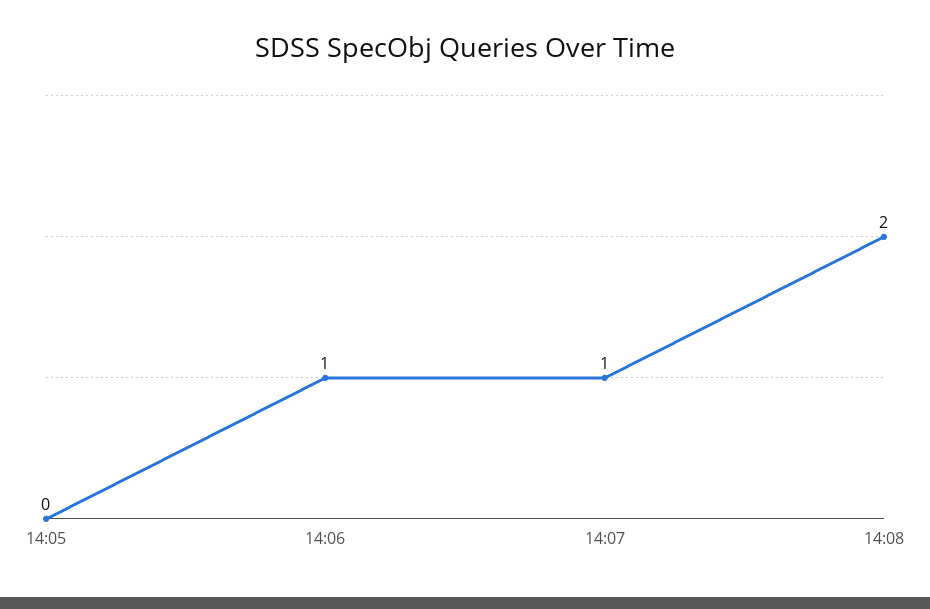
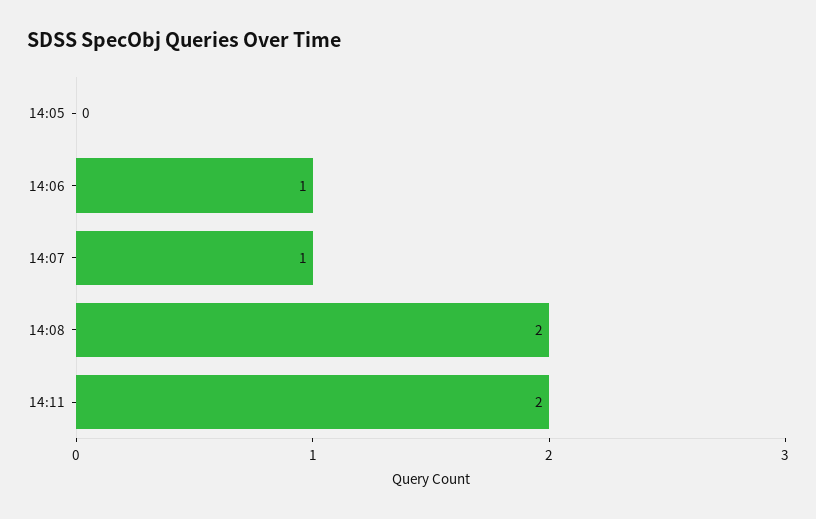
14:11: none -> 2

